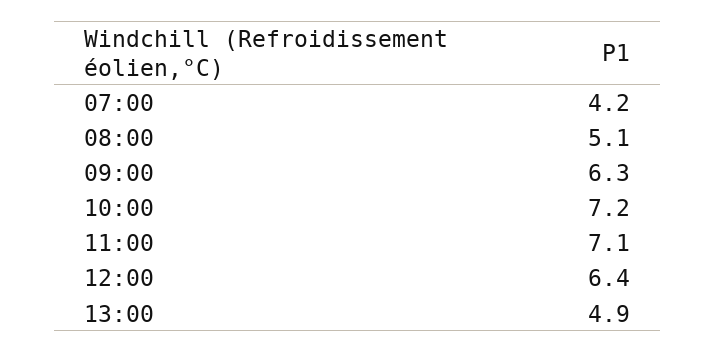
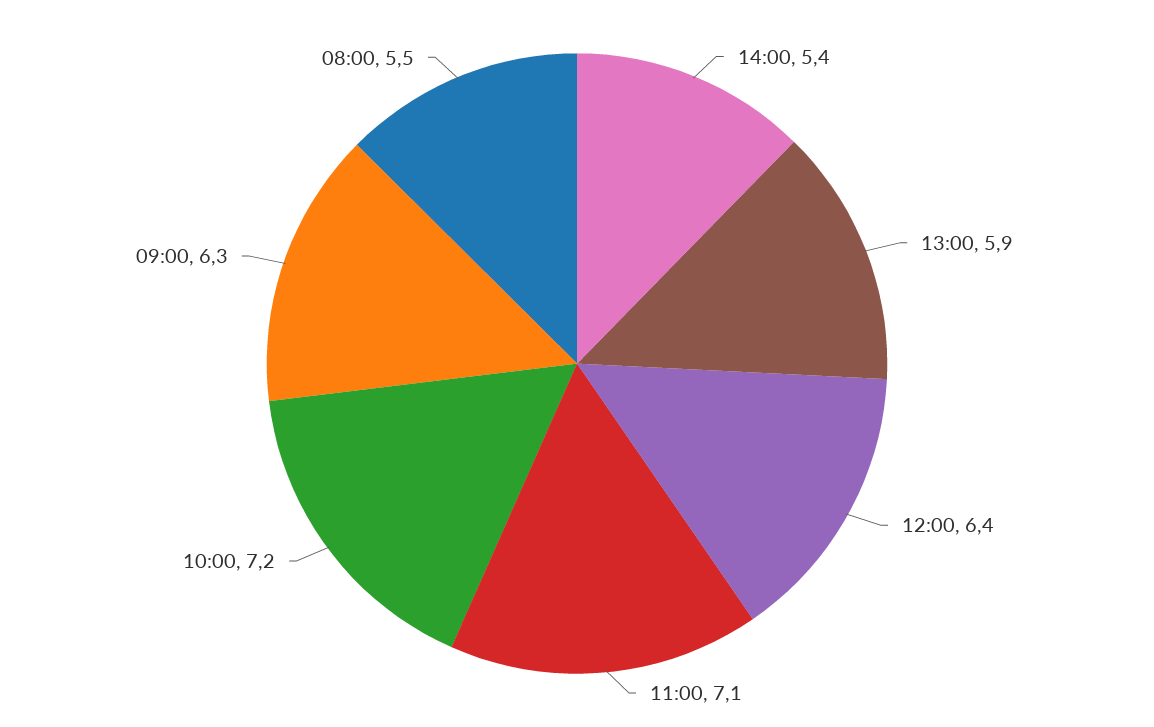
07:00: 4.2 -> none
08:00: 5.1 -> 5.5
13:00: 4.9 -> 5.9
14:00: none -> 5.4

